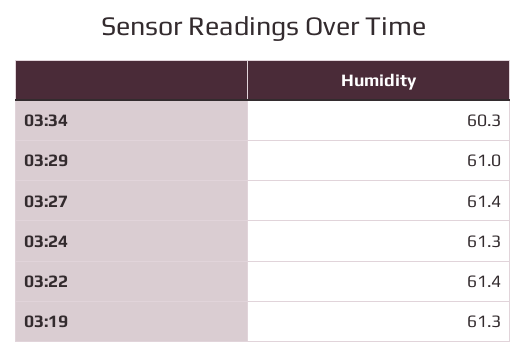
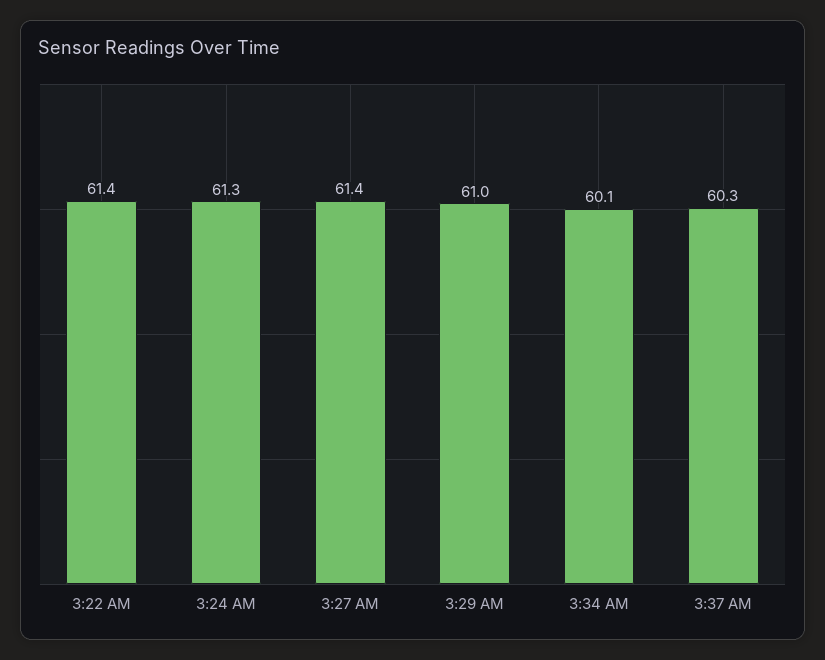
03:34: 60.3 -> 60.1
03:19: 61.3 -> none
3:37 AM: none -> 60.3

